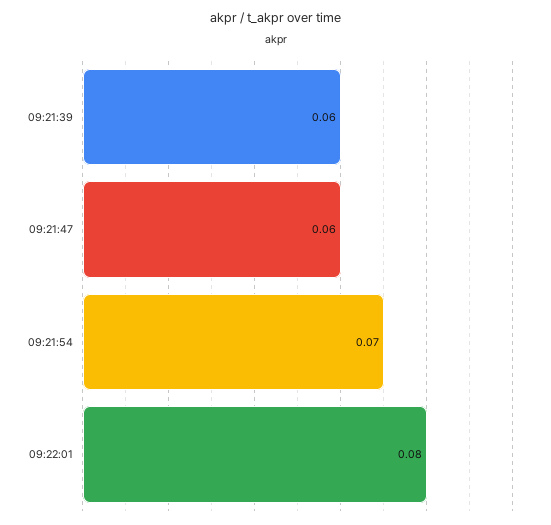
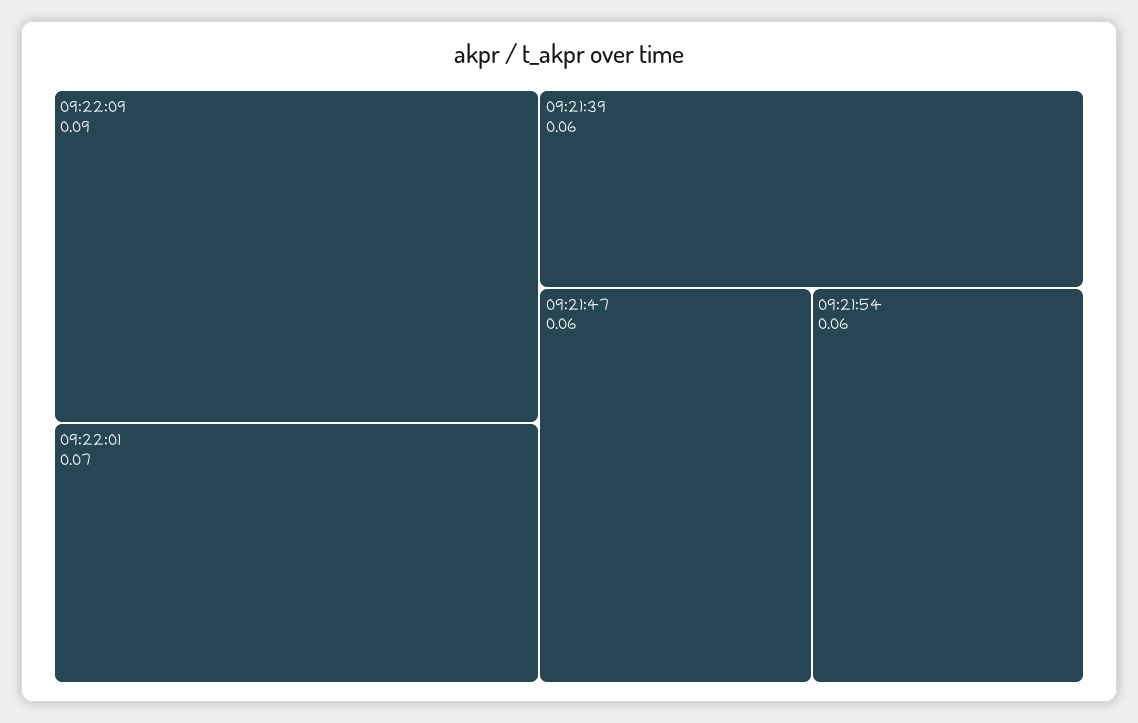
09:21:54: 0.07 -> 0.06
09:22:01: 0.08 -> 0.07
09:22:09: none -> 0.09

